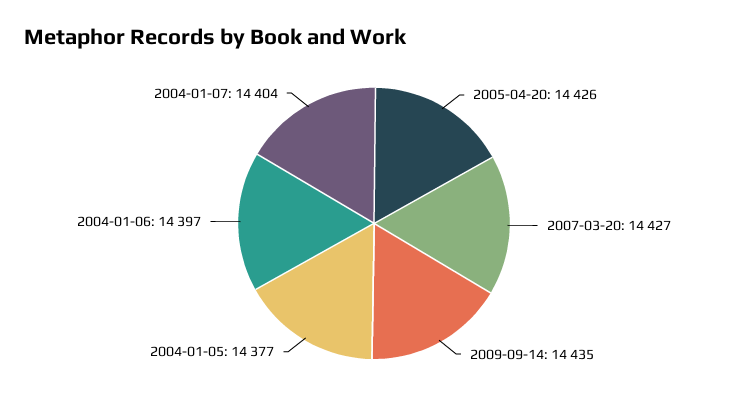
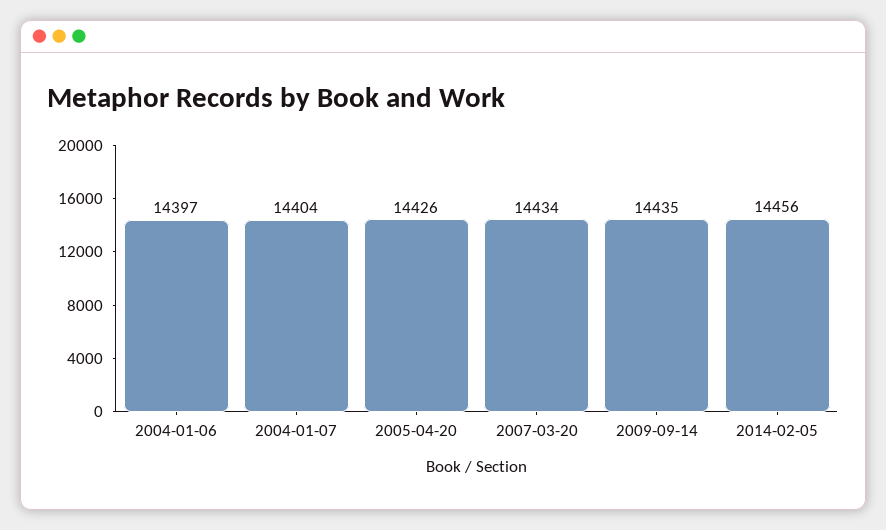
2007-03-20: 14427 -> 14434
2004-01-05: 14377 -> none
2014-02-05: none -> 14456

